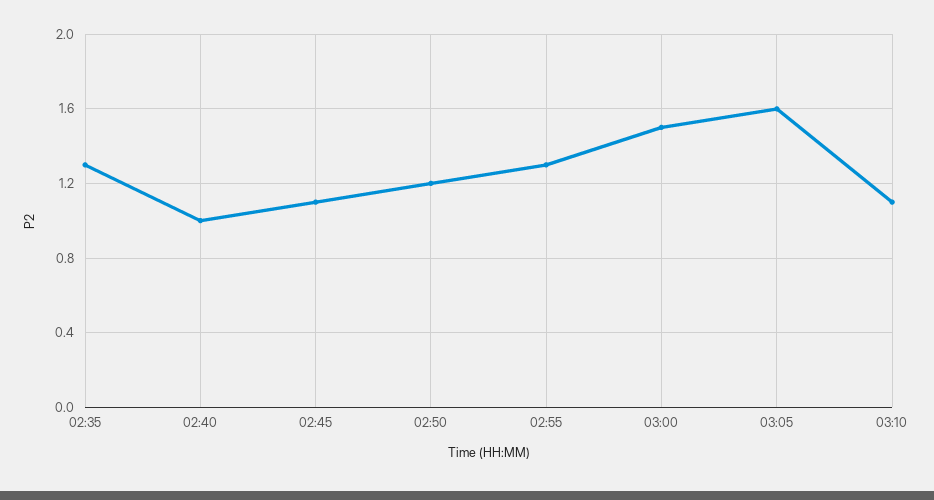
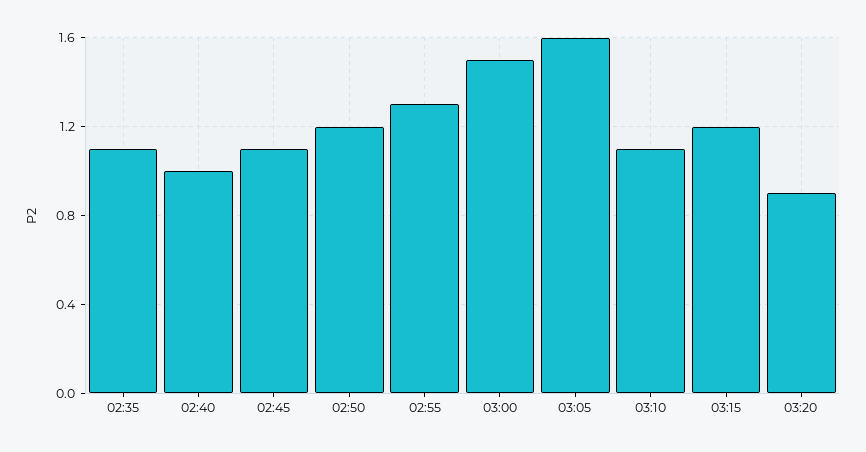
02:35: 1.3 -> 1.1
03:15: none -> 1.2
03:20: none -> 0.9

